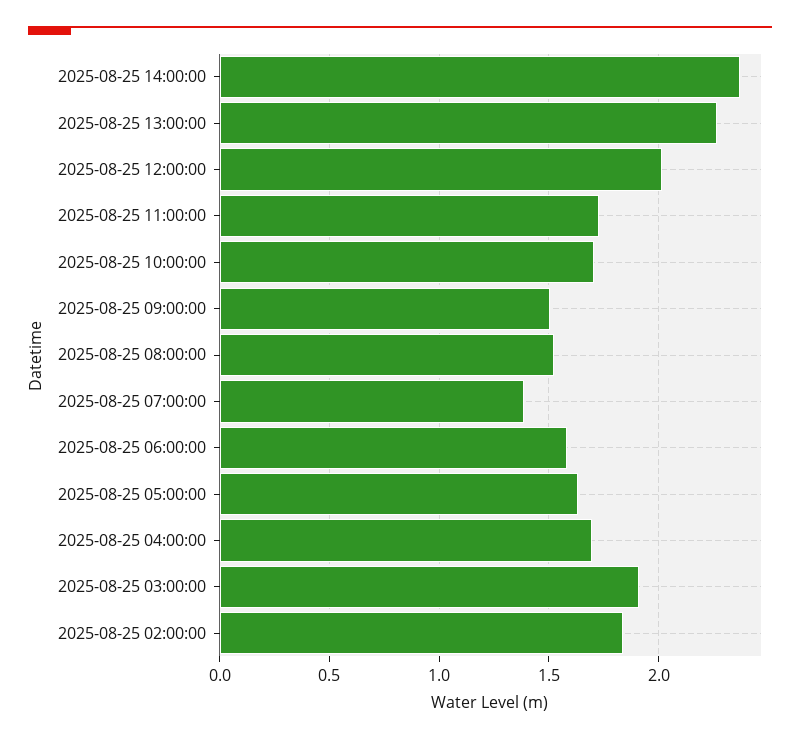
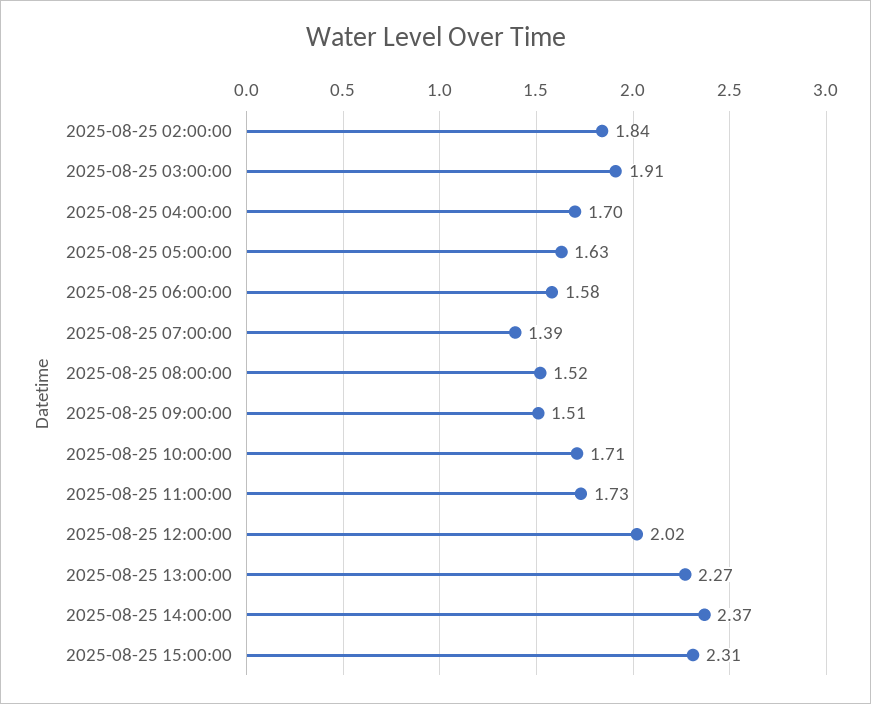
2025-08-25 15:00:00: none -> 2.31

